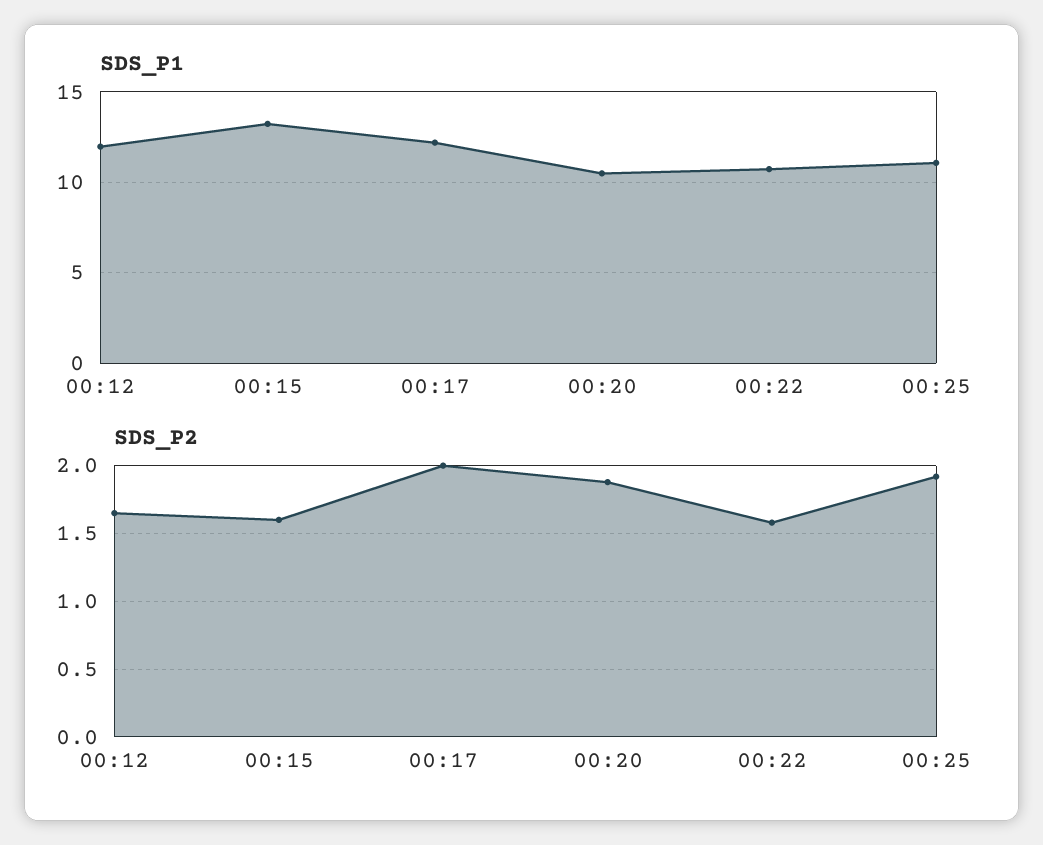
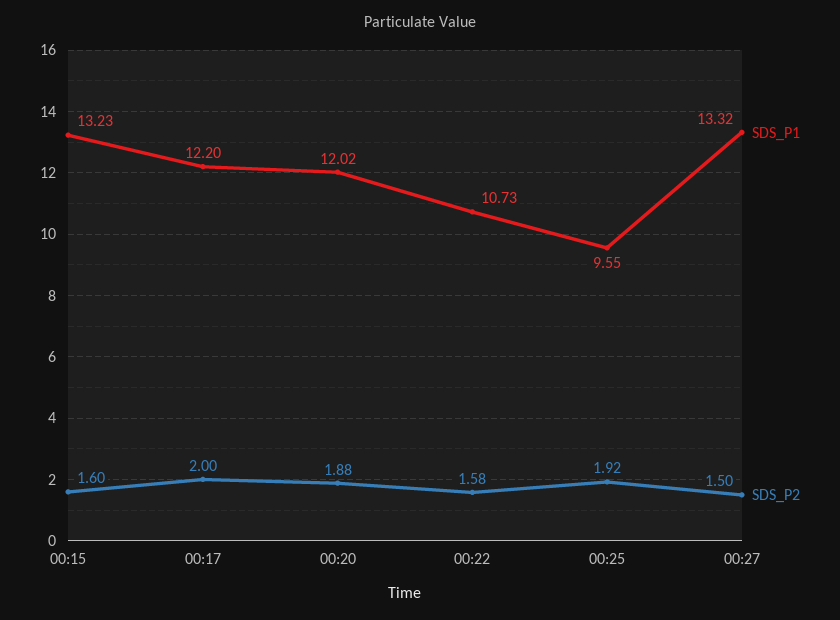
SDS_P1, 00:12: 12 -> none
SDS_P1, 00:20: 10.5 -> 12.02
SDS_P1, 00:25: 11 -> 9.55
SDS_P2, 00:12: 1.65 -> none
SDS_P1, 00:27: none -> 13.32
SDS_P2, 00:27: none -> 1.5

